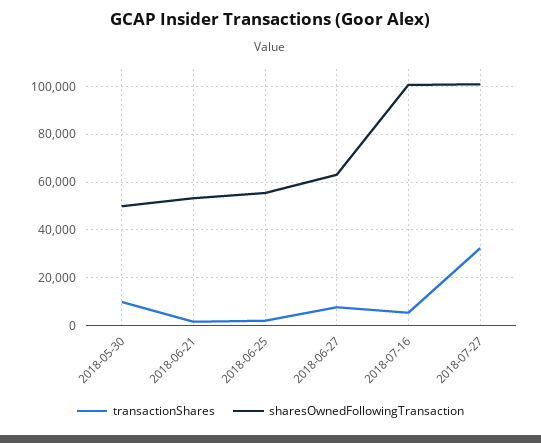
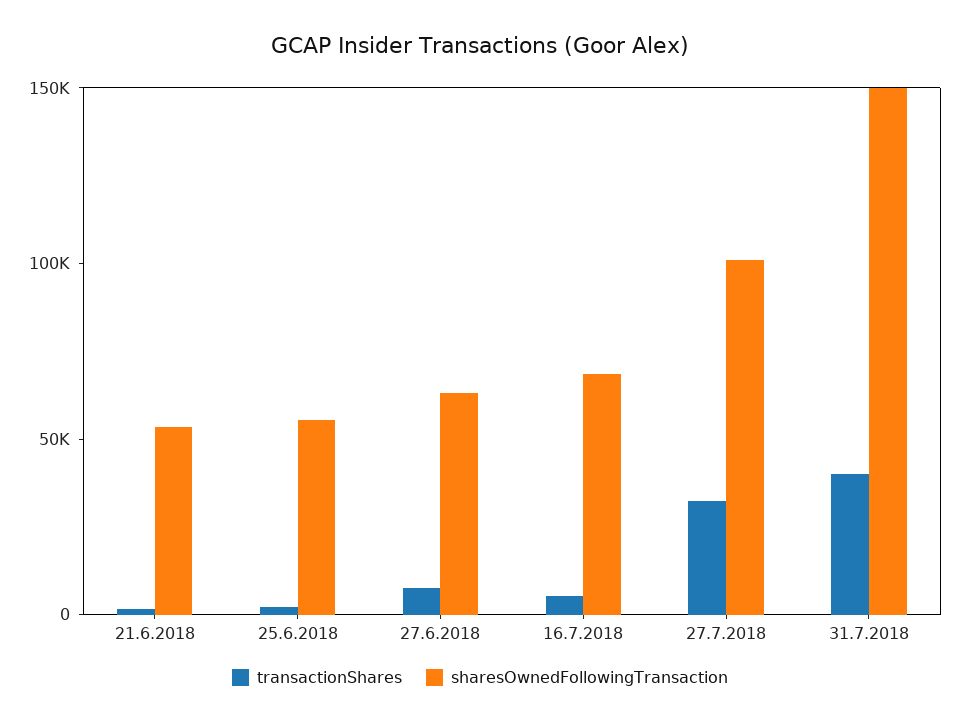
transactionShares, 2018-05-30: 10000 -> none
sharesOwnedFollowingTransaction, 2018-05-30: 50000 -> none
sharesOwnedFollowingTransaction, 2018-07-16: 100000 -> 70000
transactionShares, 31.7.2018: none -> 40000
sharesOwnedFollowingTransaction, 31.7.2018: none -> 150000

